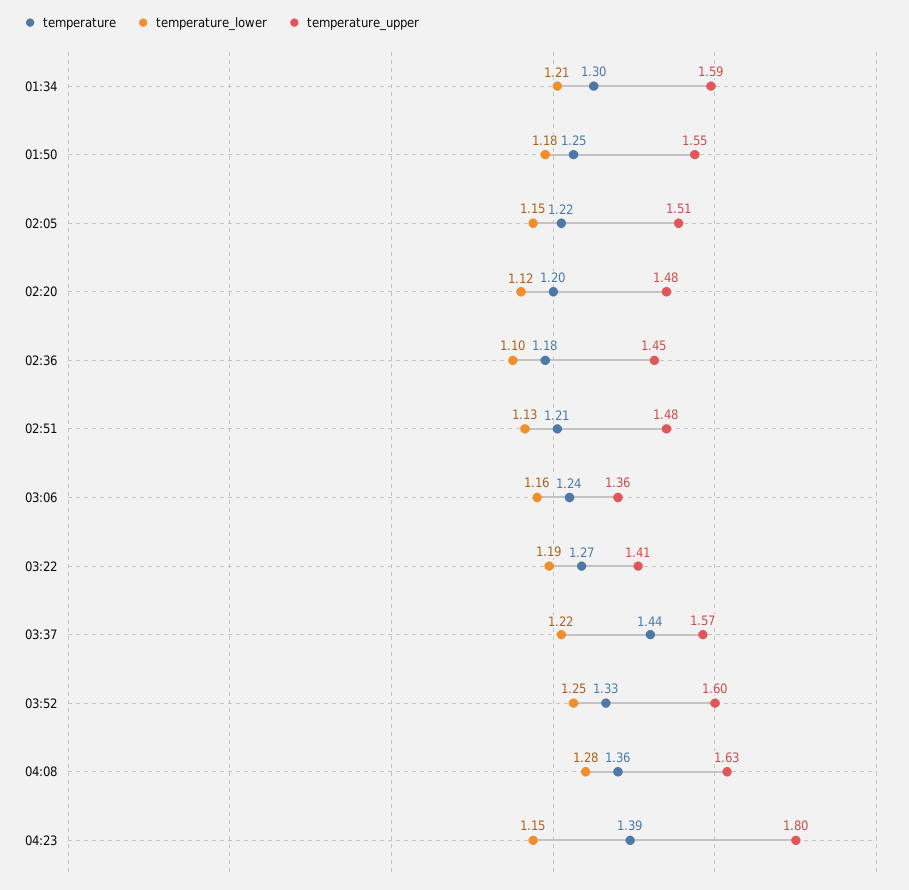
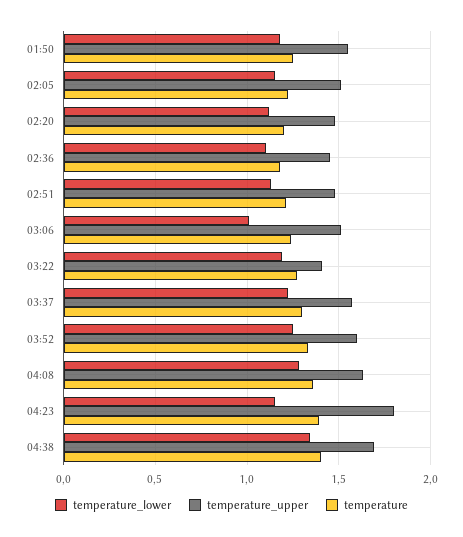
temperature, 01:34: 1.3 -> none
temperature_lower, 01:34: 1.21 -> none
temperature_upper, 01:34: 1.59 -> none
temperature_lower, 03:06: 1.16 -> 1
temperature_upper, 03:06: 1.36 -> 1.5
temperature, 03:37: 1.44 -> 1.3
temperature_lower, 04:38: none -> 1.35
temperature_upper, 04:38: none -> 1.7
temperature, 04:38: none -> 1.4

